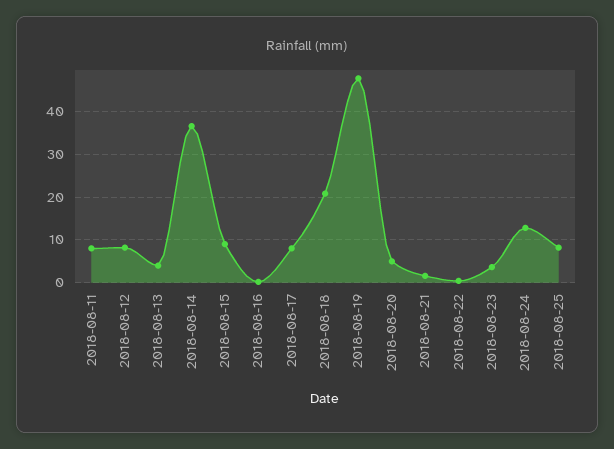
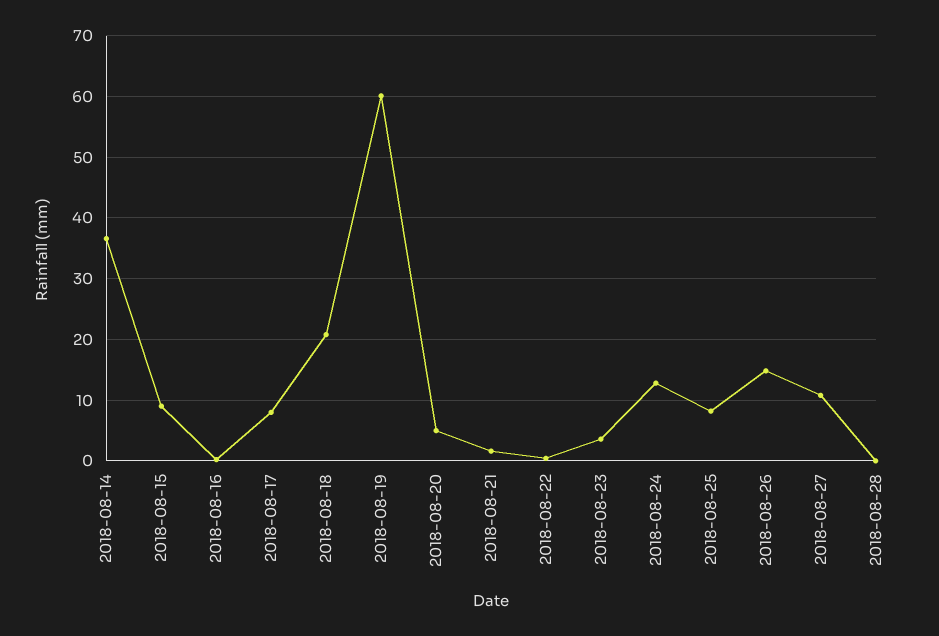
2018-08-11: 8 -> none
2018-08-12: 8 -> none
2018-08-13: 4 -> none
2018-08-19: 48 -> 60
2018-08-26: none -> 15
2018-08-27: none -> 11
2018-08-28: none -> 0

